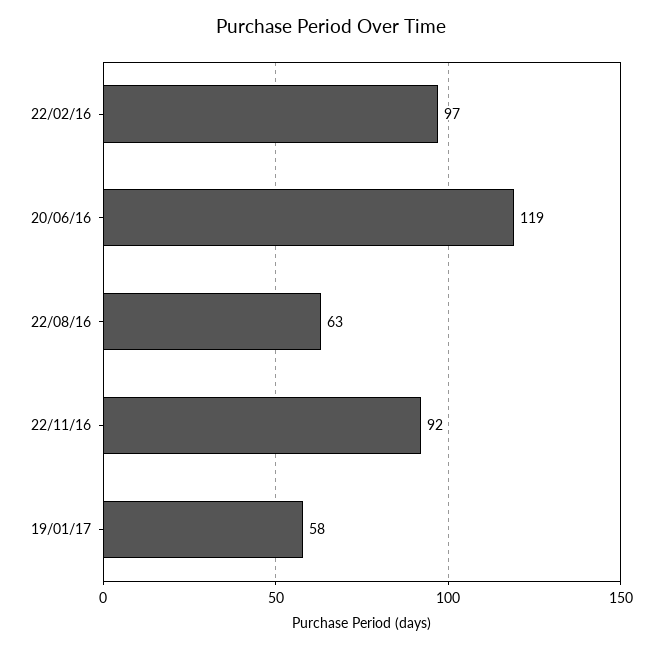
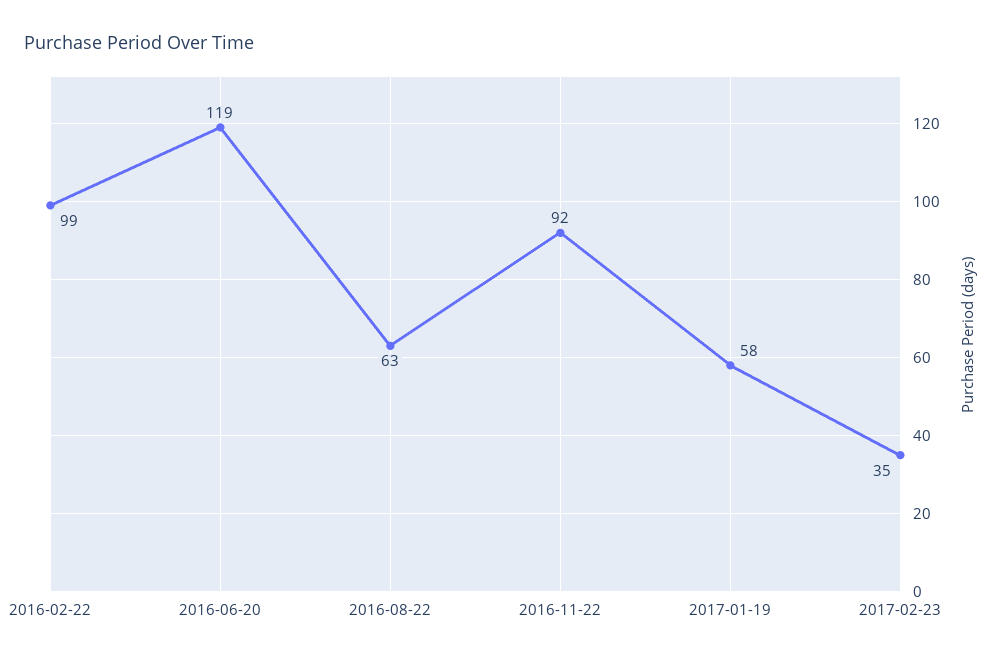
22/02/16: 97 -> 99
2017-02-23: none -> 35

